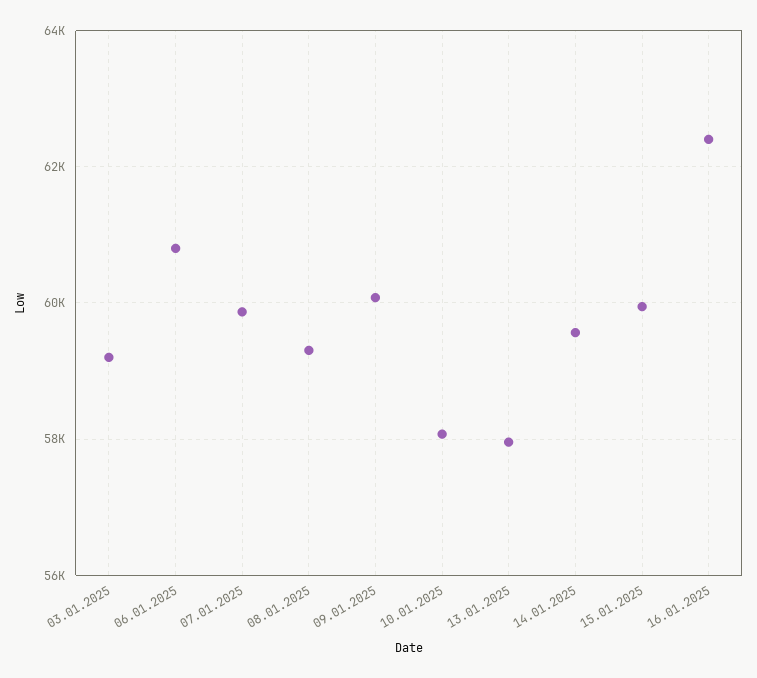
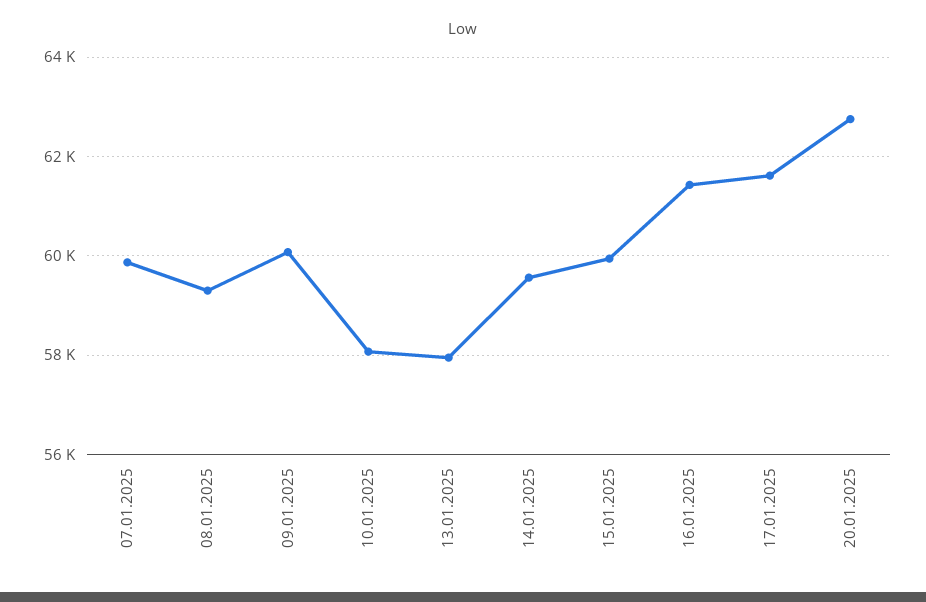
03.01.2025: 59200 -> none
06.01.2025: 60800 -> none
16.01.2025: 62400 -> 61400
17.01.2025: none -> 61600
20.01.2025: none -> 62800

